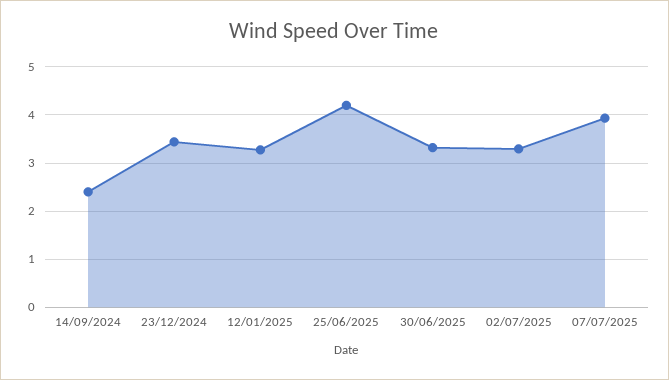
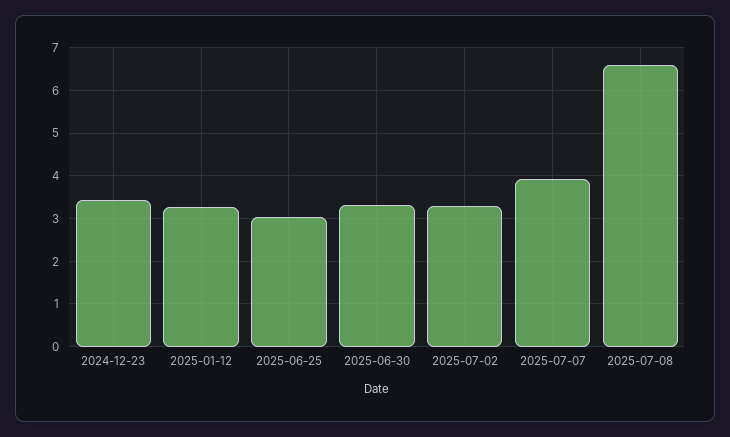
14/09/2024: 2.4 -> none
25/06/2025: 4.2 -> 3
2025-07-08: none -> 6.6

